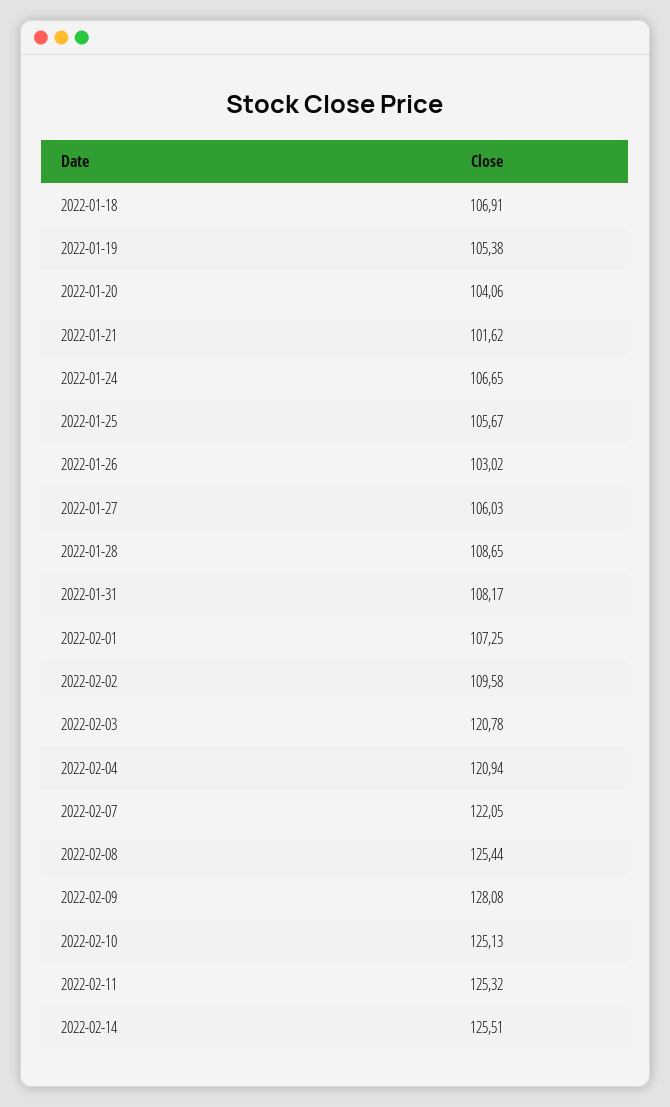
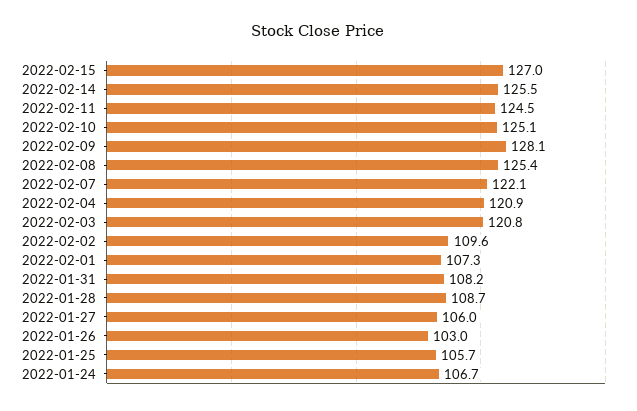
2022-01-18: 106.91 -> none
2022-01-19: 105.38 -> none
2022-01-20: 104.06 -> none
2022-01-21: 101.62 -> none
2022-02-11: 125.32 -> 124.5
2022-02-15: none -> 127

